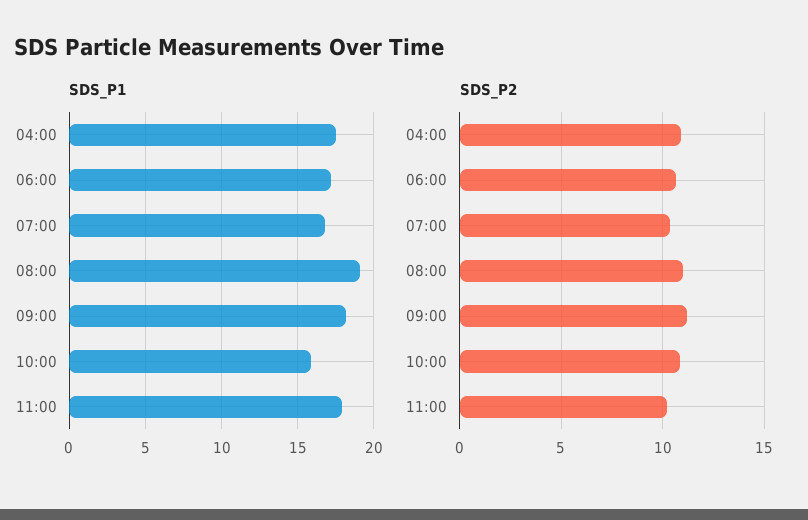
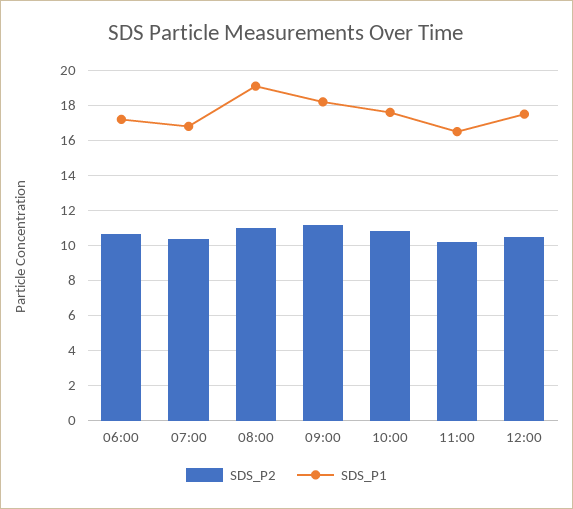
SDS_P1, 04:00: 17.5 -> none
SDS_P1, 10:00: 16 -> 17.5
SDS_P1, 11:00: 18 -> 16.5
SDS_P2, 04:00: 11 -> none
SDS_P2, 12:00: none -> 10.5
SDS_P1, 12:00: none -> 17.5

